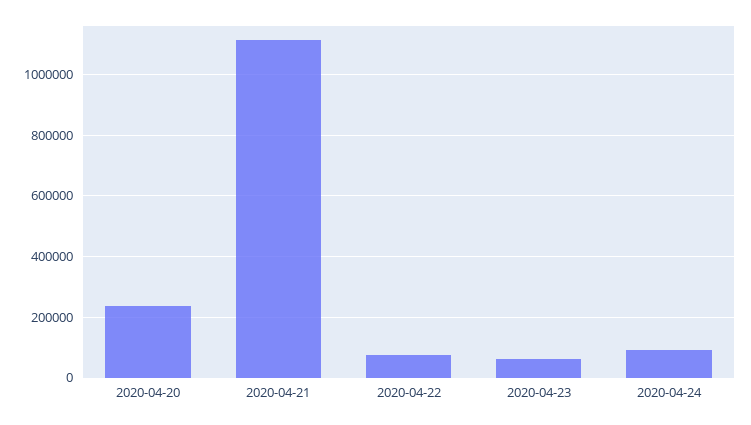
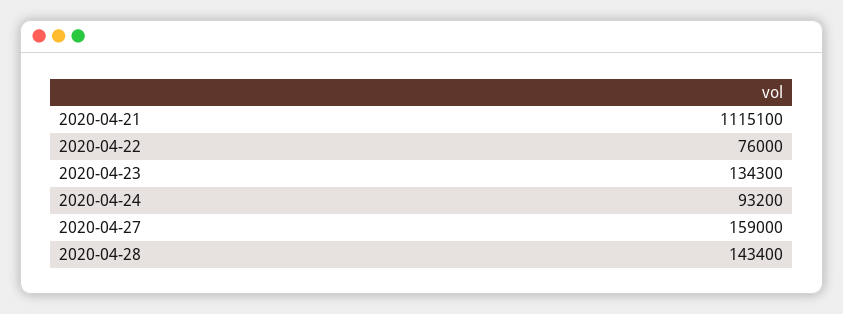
2020-04-20: 240000 -> none
2020-04-23: 60000 -> 134300
2020-04-27: none -> 159000
2020-04-28: none -> 143400

